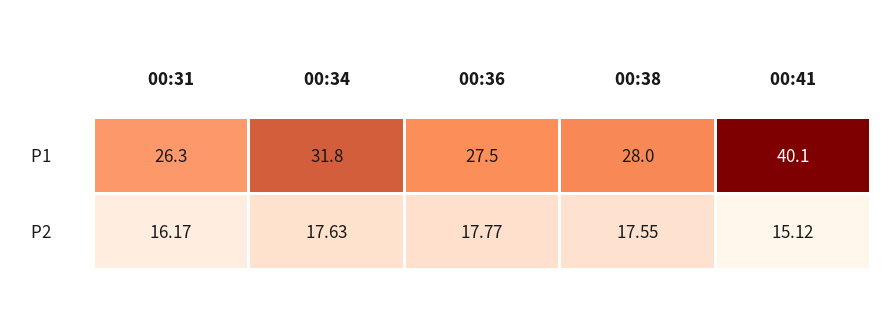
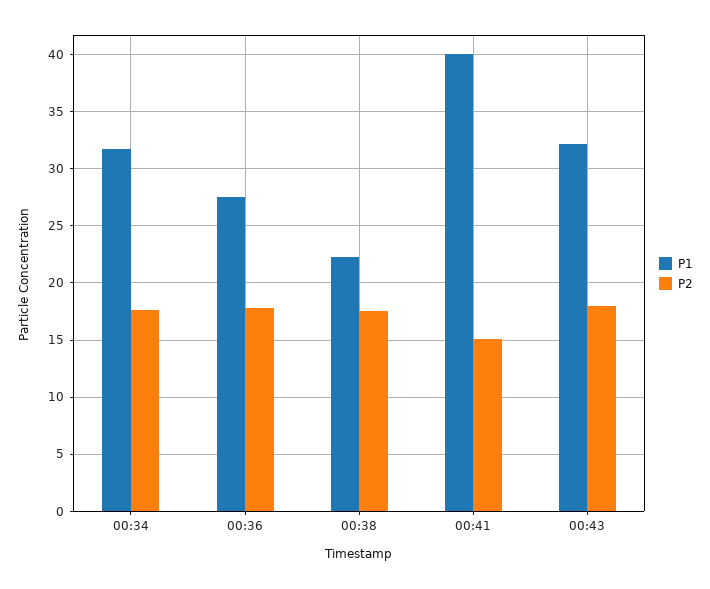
P1, 00:31: 26.3 -> none
P1, 00:38: 28 -> 22
P2, 00:31: 16.17 -> none
P1, 00:43: none -> 32
P2, 00:43: none -> 18

